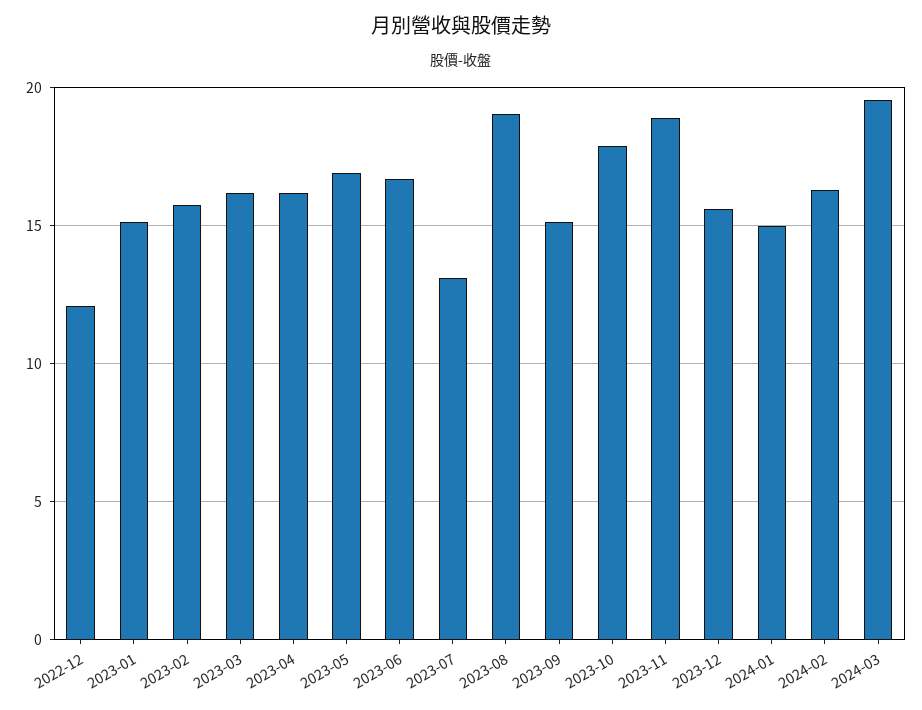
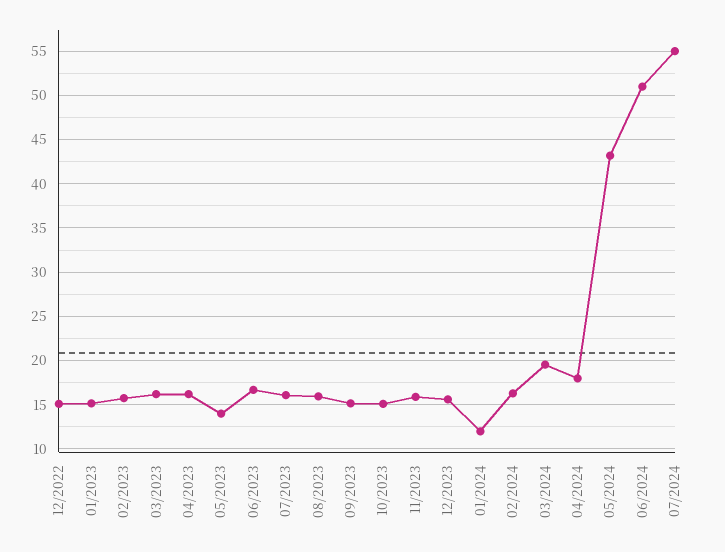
2022-12: 12 -> 15
2023-05: 17 -> 14
2023-07: 13 -> 16
2023-08: 19 -> 16
2023-10: 18 -> 15
2023-11: 19 -> 16
2024-01: 15 -> 12
04/2024: none -> 18
05/2024: none -> 43
06/2024: none -> 51
07/2024: none -> 55

